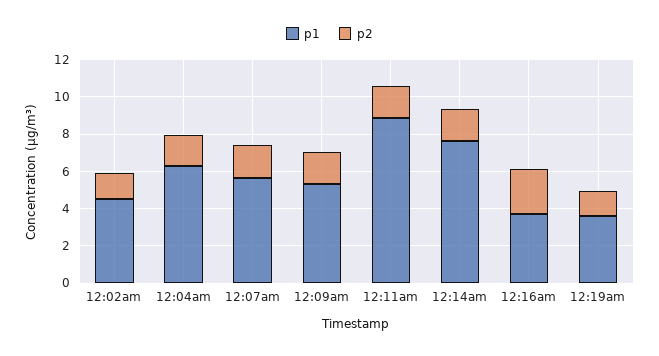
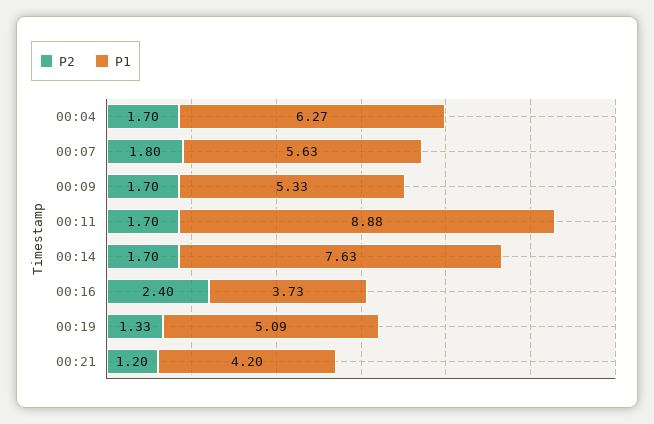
p1, 12:02am: 4.5 -> none
p2, 12:02am: 1.5 -> none
p1, 12:19am: 3.5 -> 5.09
p2, 00:21: none -> 1.2
p1, 00:21: none -> 4.2

